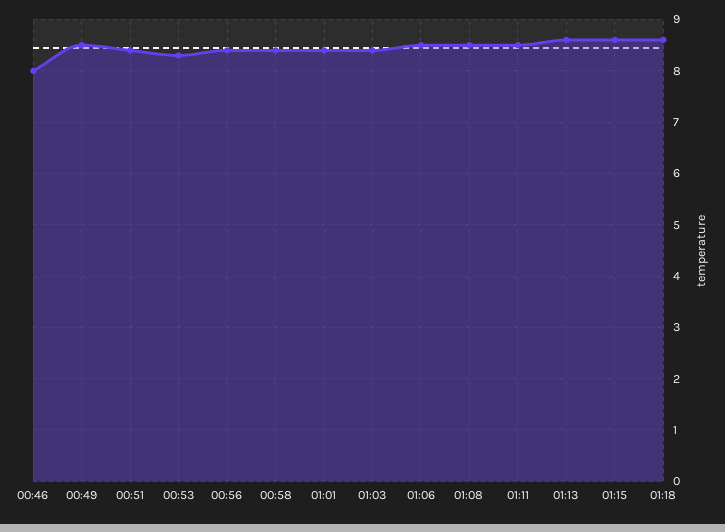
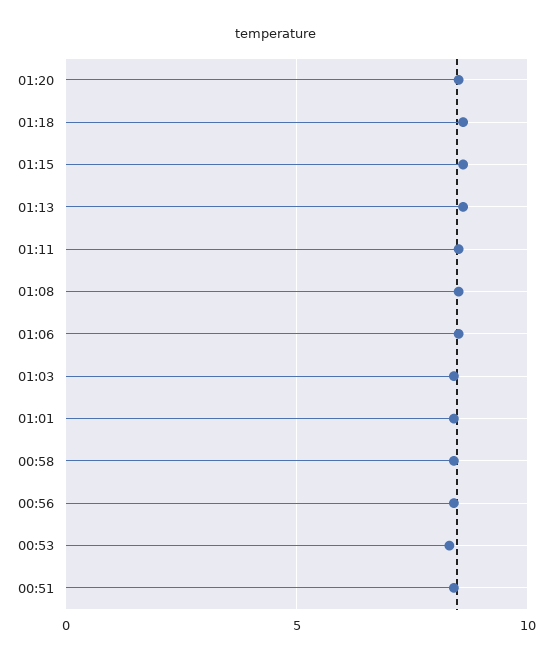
00:46: 8 -> none
00:49: 8.5 -> none
01:20: none -> 8.5

